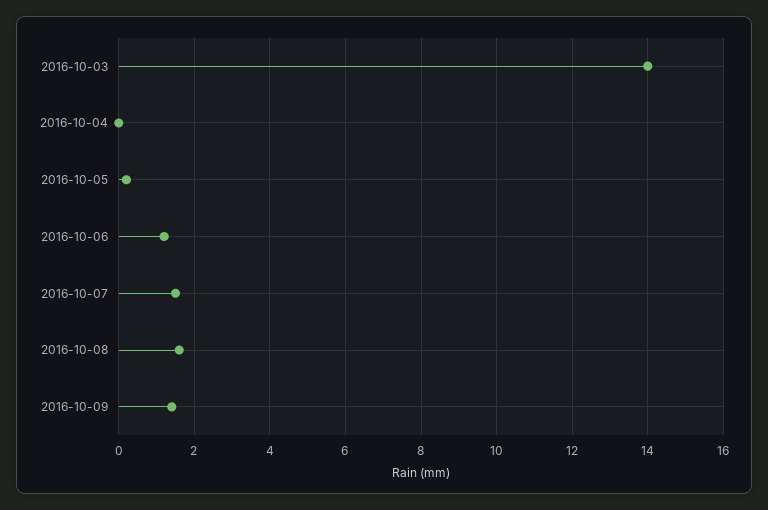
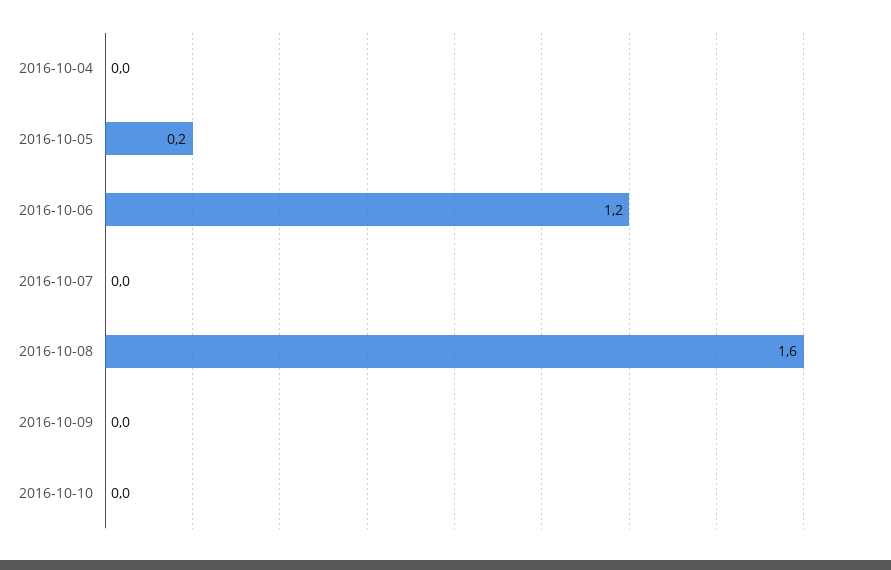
2016-10-03: 14 -> none
2016-10-07: 1.5 -> 0
2016-10-09: 1.5 -> 0
2016-10-10: none -> 0

